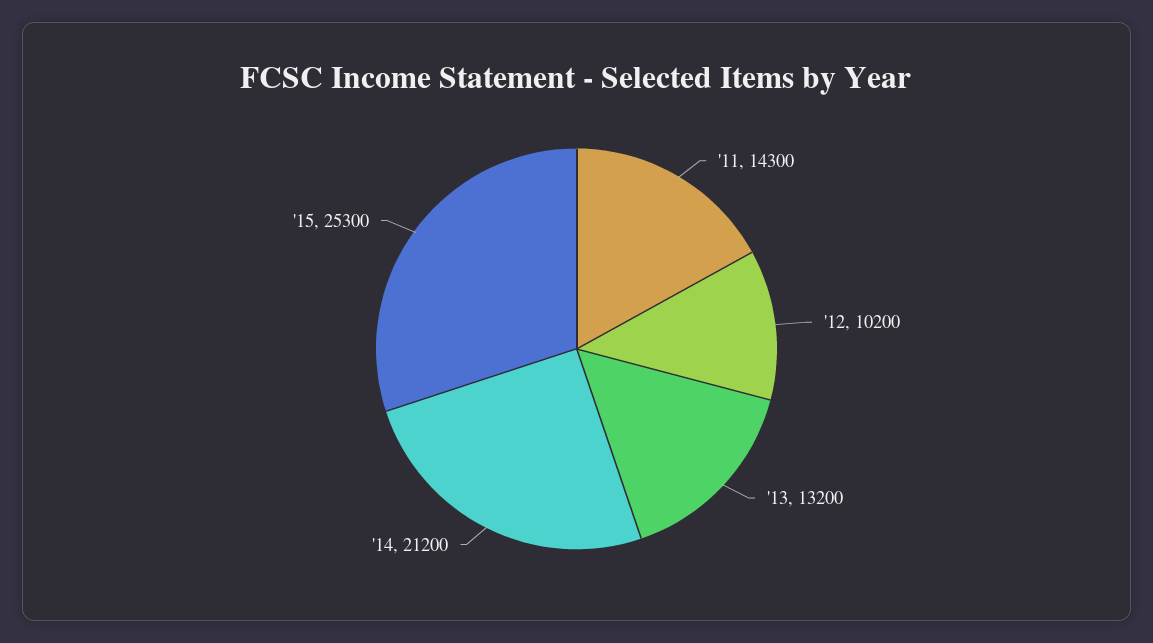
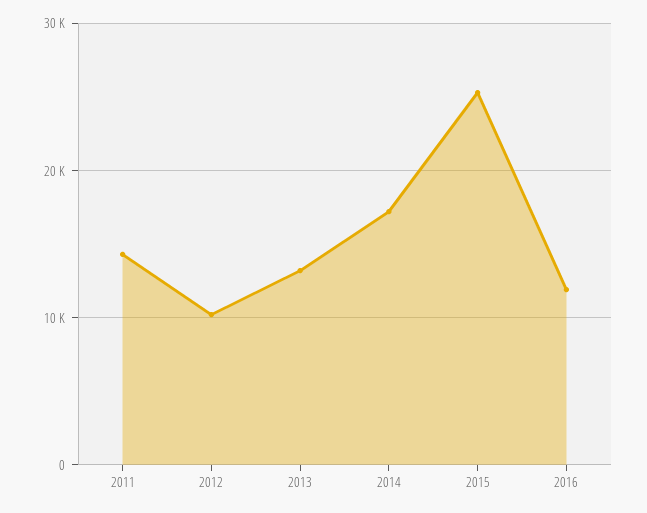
'14: 21200 -> 17000
2016: none -> 12000

